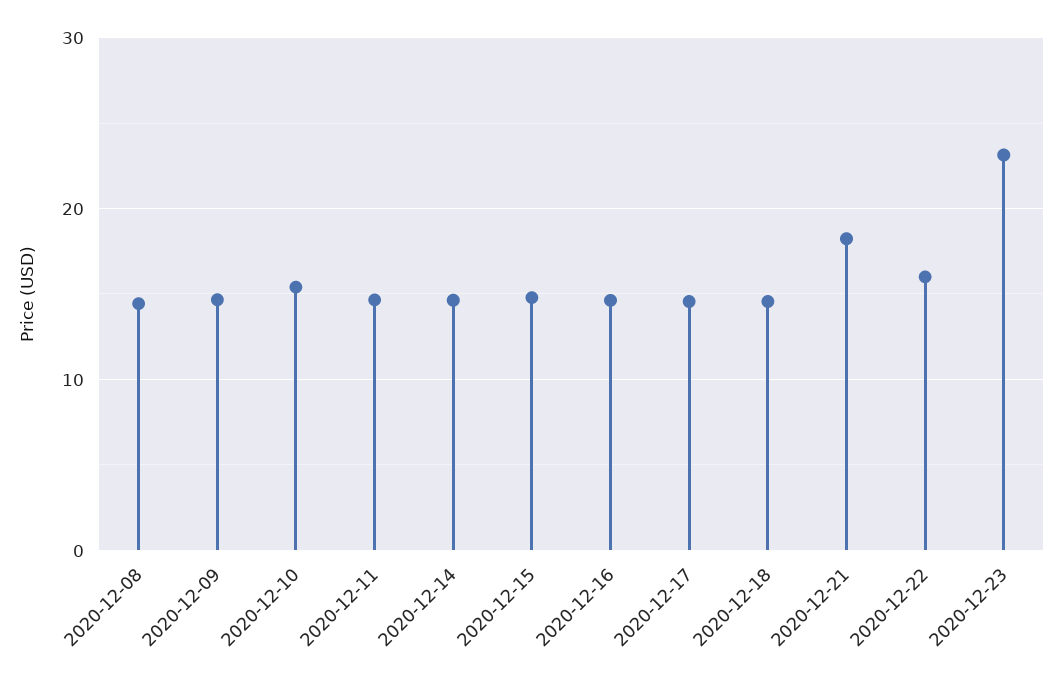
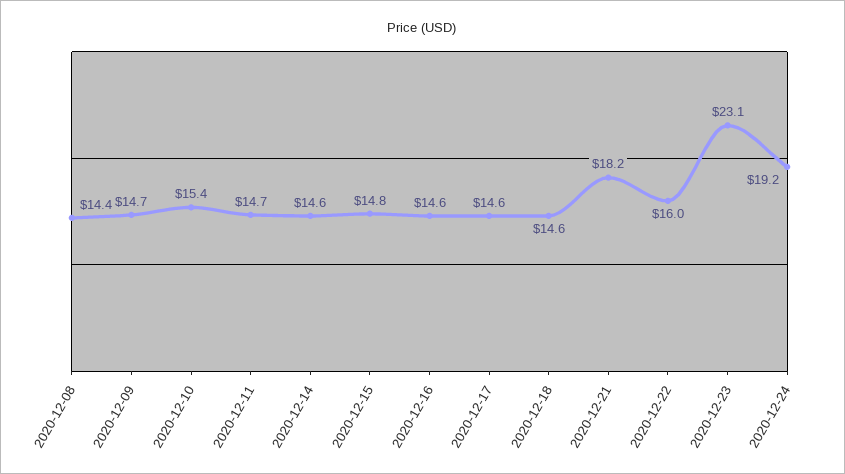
2020-12-24: none -> 19.2

